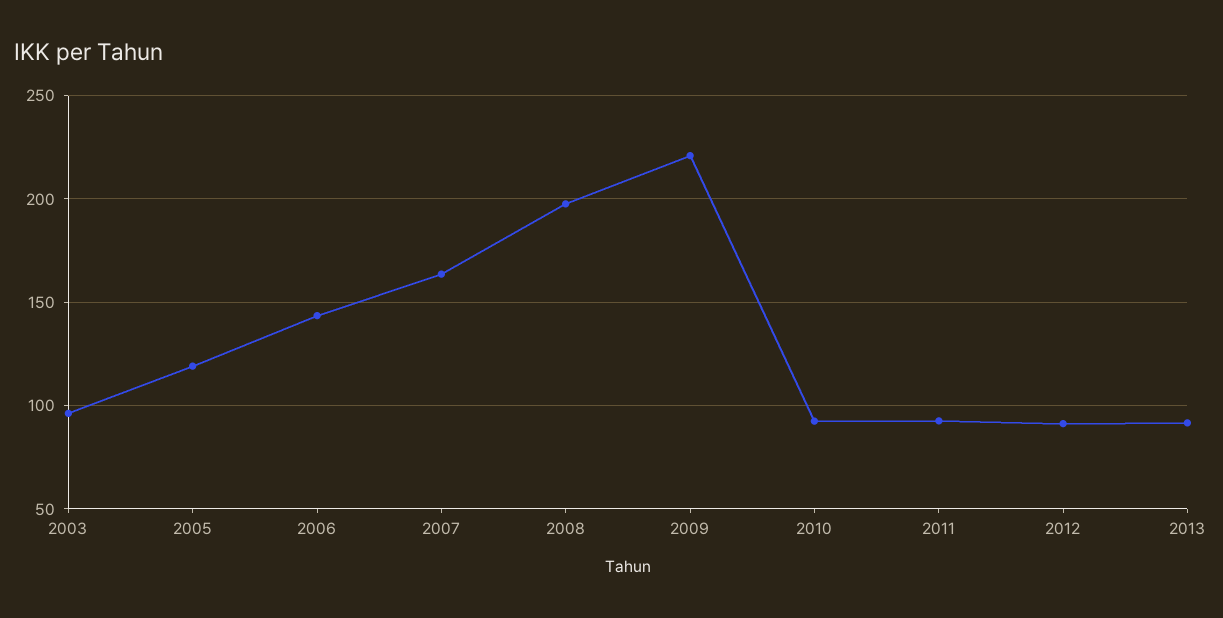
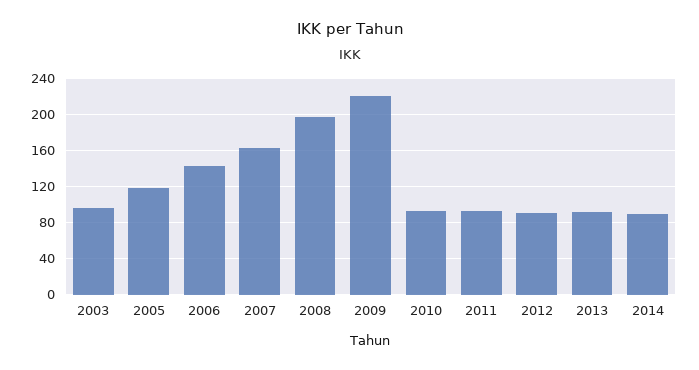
2014: none -> 90

